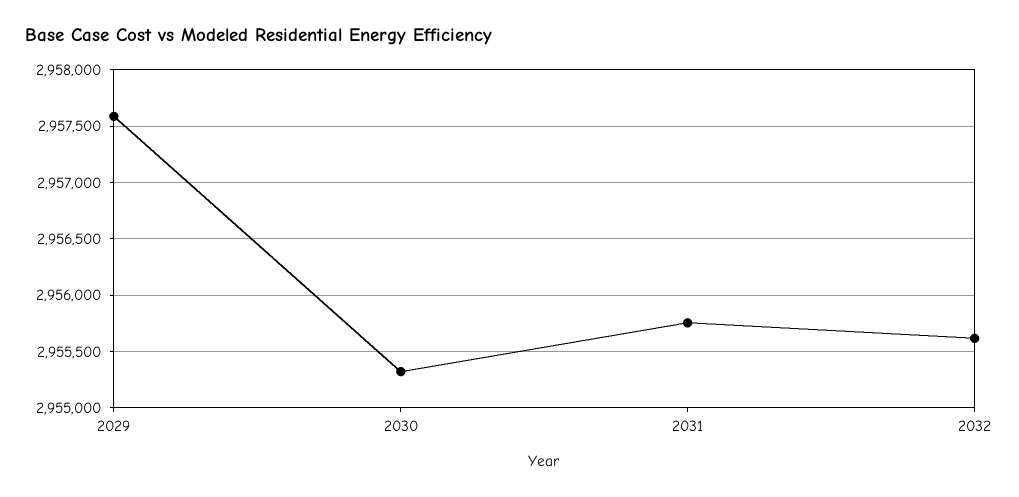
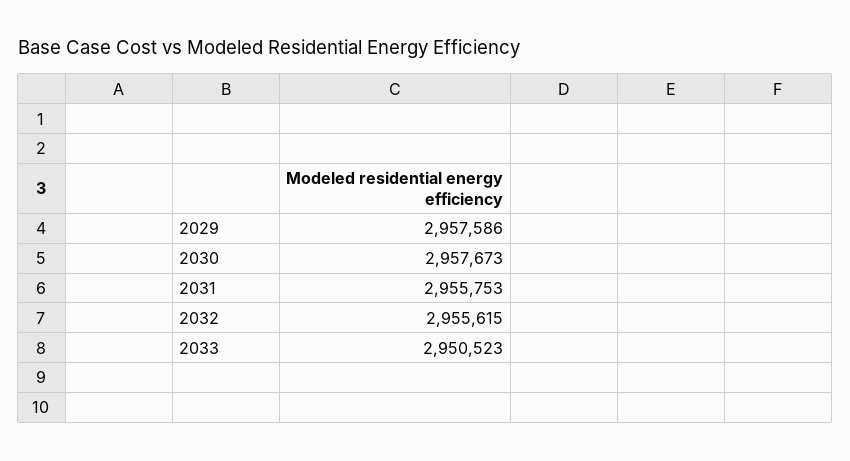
2030: 2955300 -> 2957673
2033: none -> 2950523

